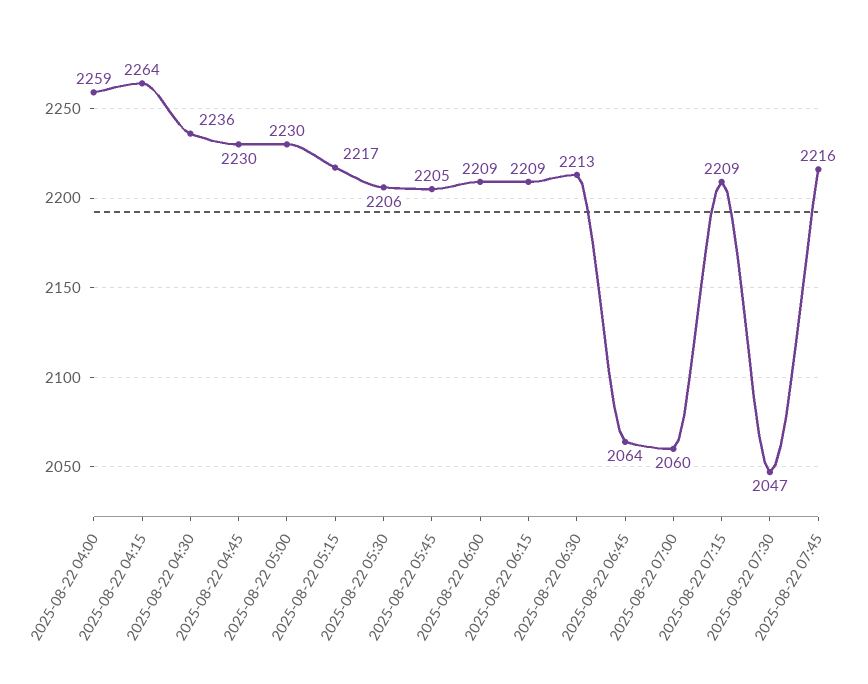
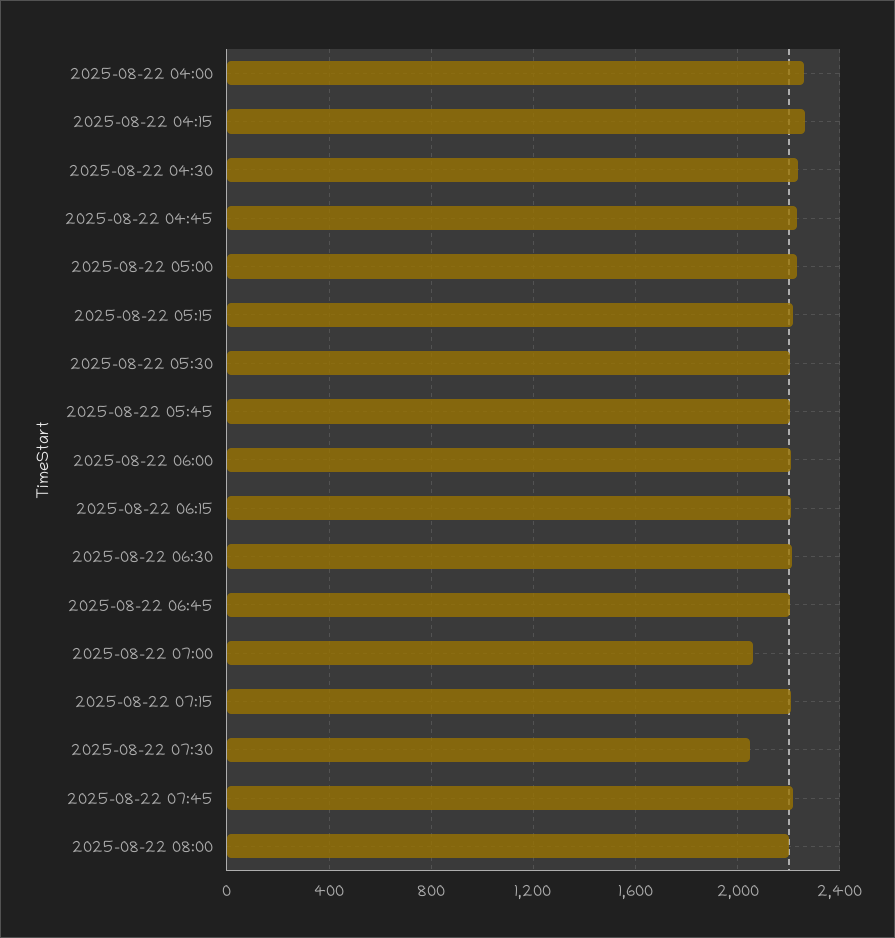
2025-08-22 06:45: 2064 -> 2200
2025-08-22 08:00: none -> 2200

